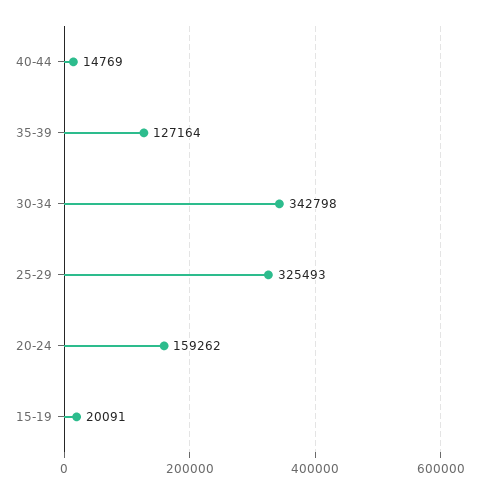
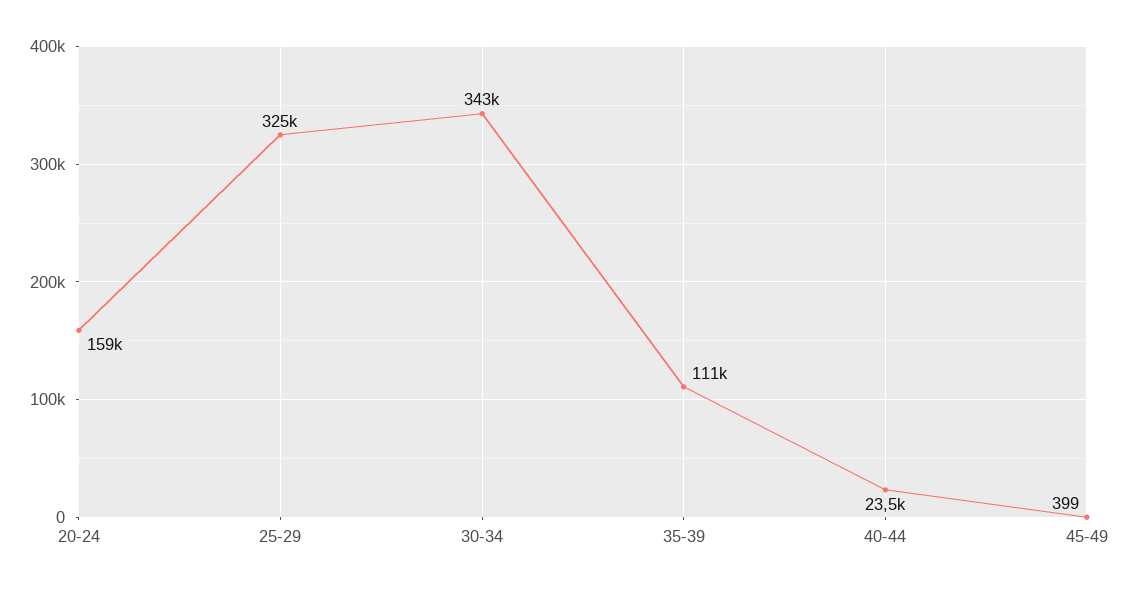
40-44: 14769 -> 23500
35-39: 127164 -> 111000
15-19: 20091 -> none
45-49: none -> 399

